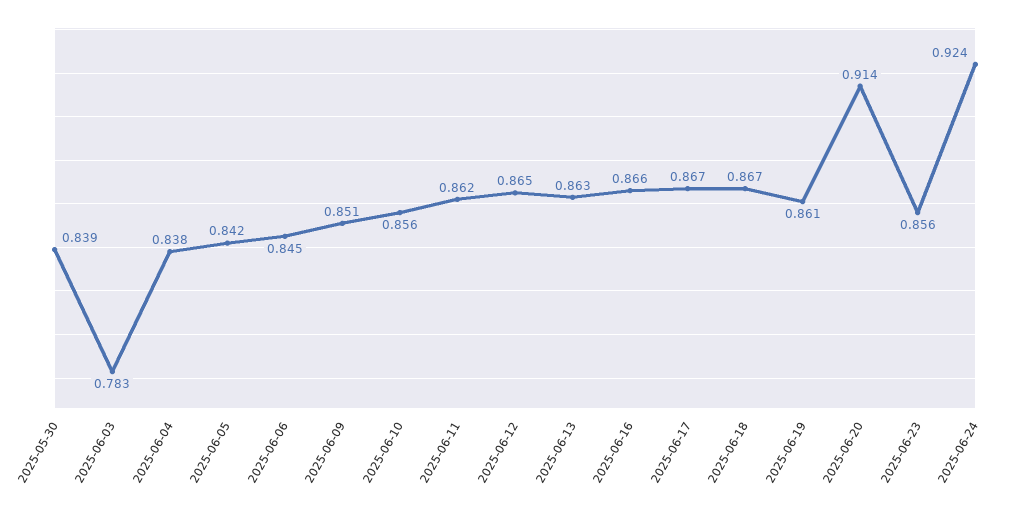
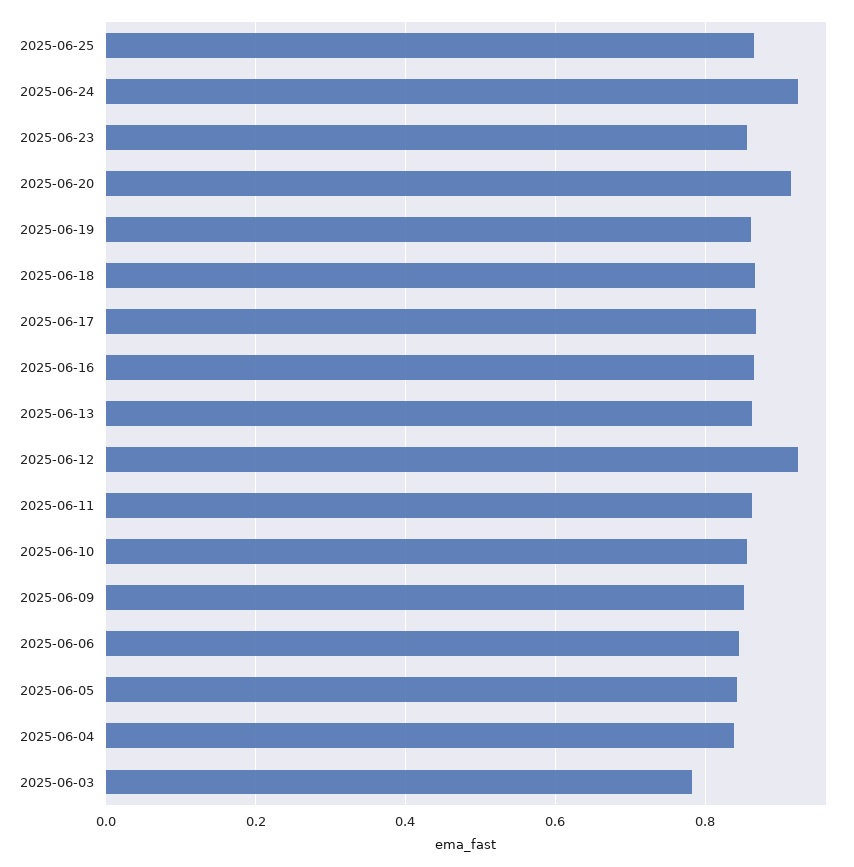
2025-05-30: 0.839 -> none
2025-06-12: 0.865 -> 0.92
2025-06-25: none -> 0.86

